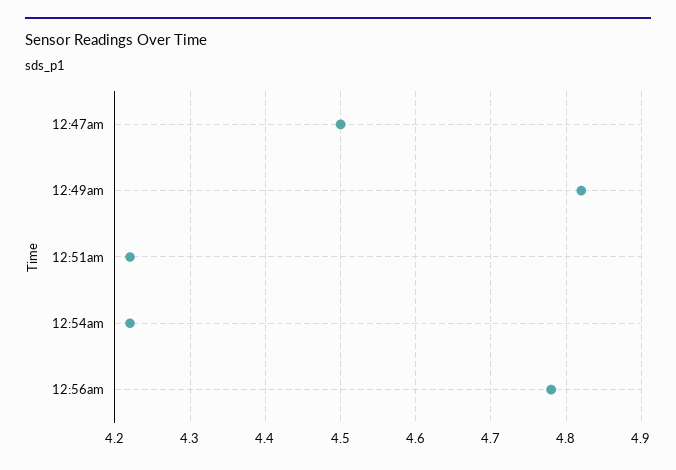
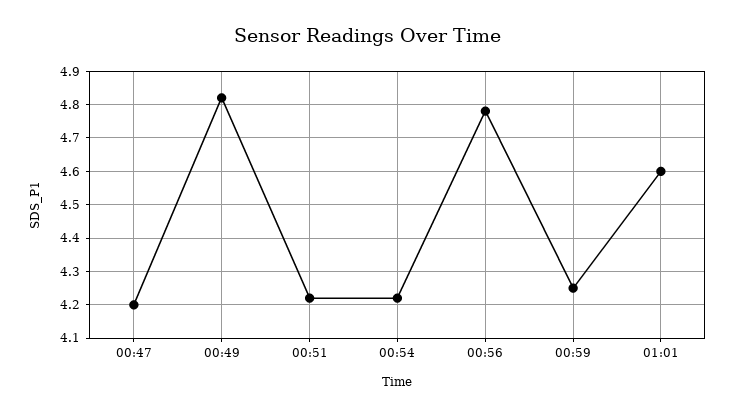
12:47am: 4.5 -> 4.2
00:59: none -> 4.25
01:01: none -> 4.6

